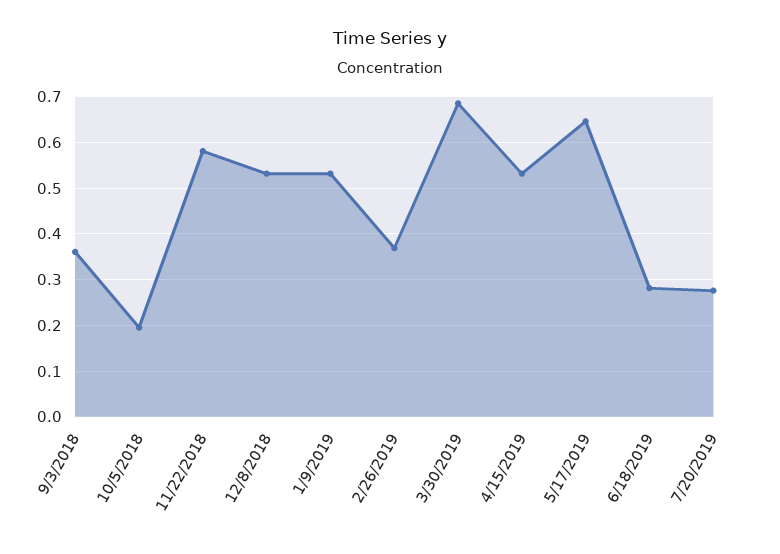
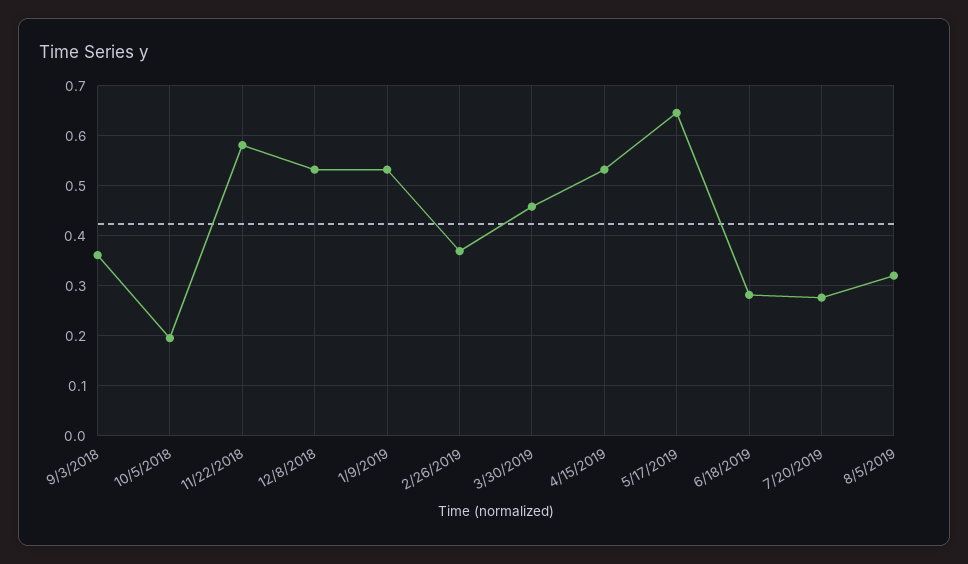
3/30/2019: 0.68 -> 0.46
8/5/2019: none -> 0.32

